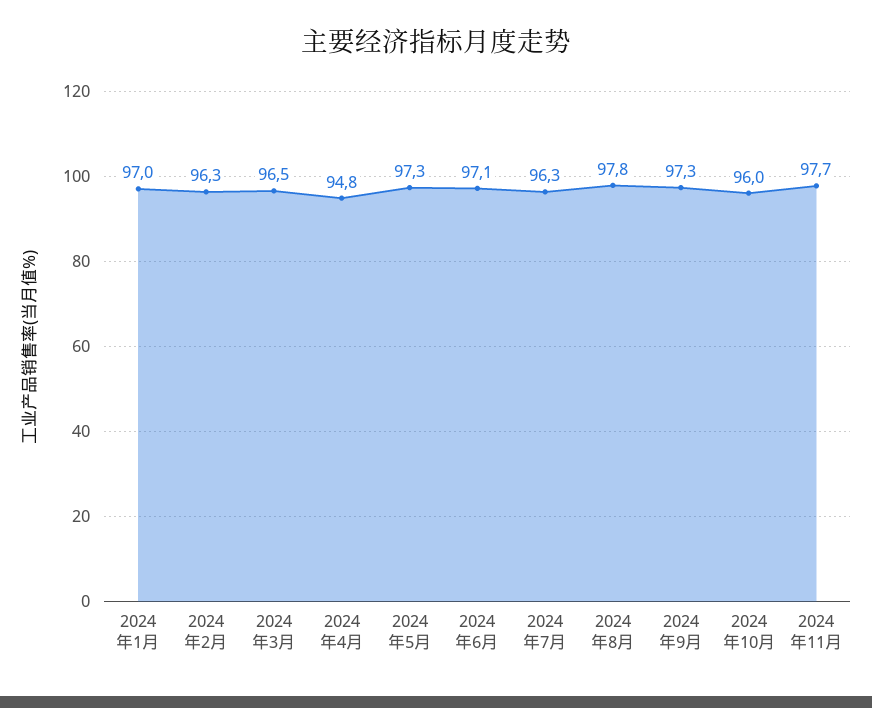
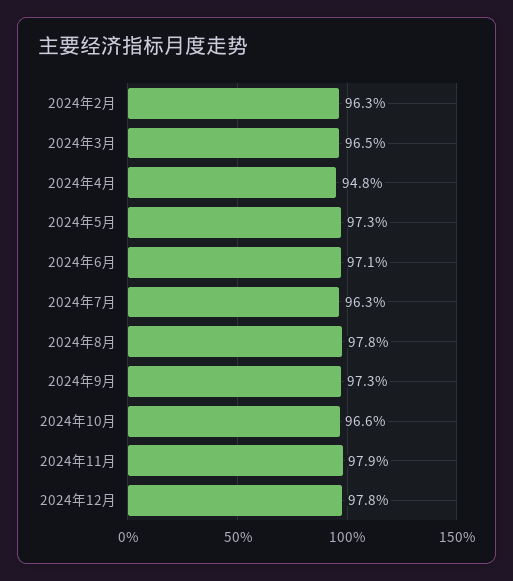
2024年1月: 97 -> none
2024年10月: 96 -> 96.6
2024年11月: 97.7 -> 97.9
2024年12月: none -> 97.8

